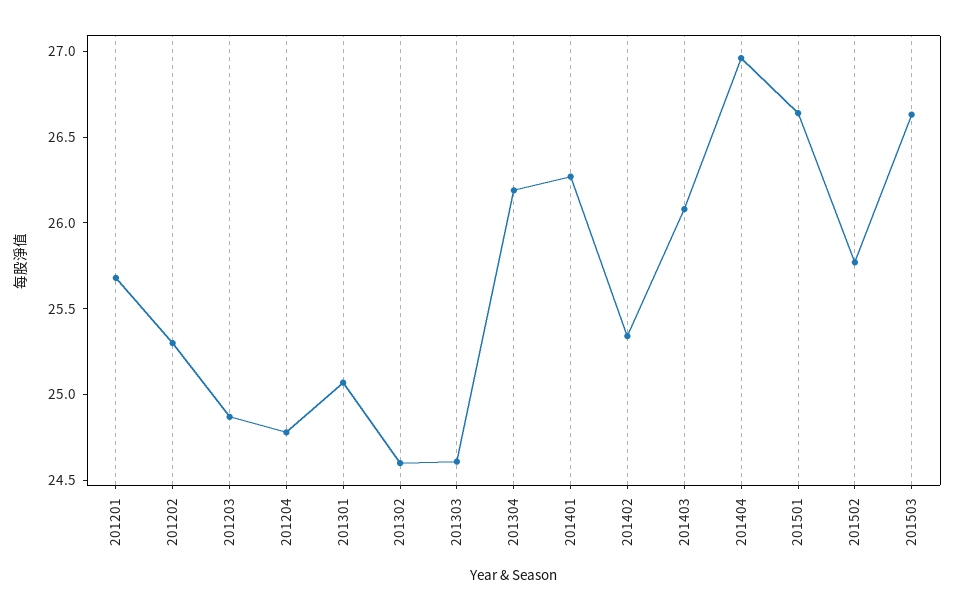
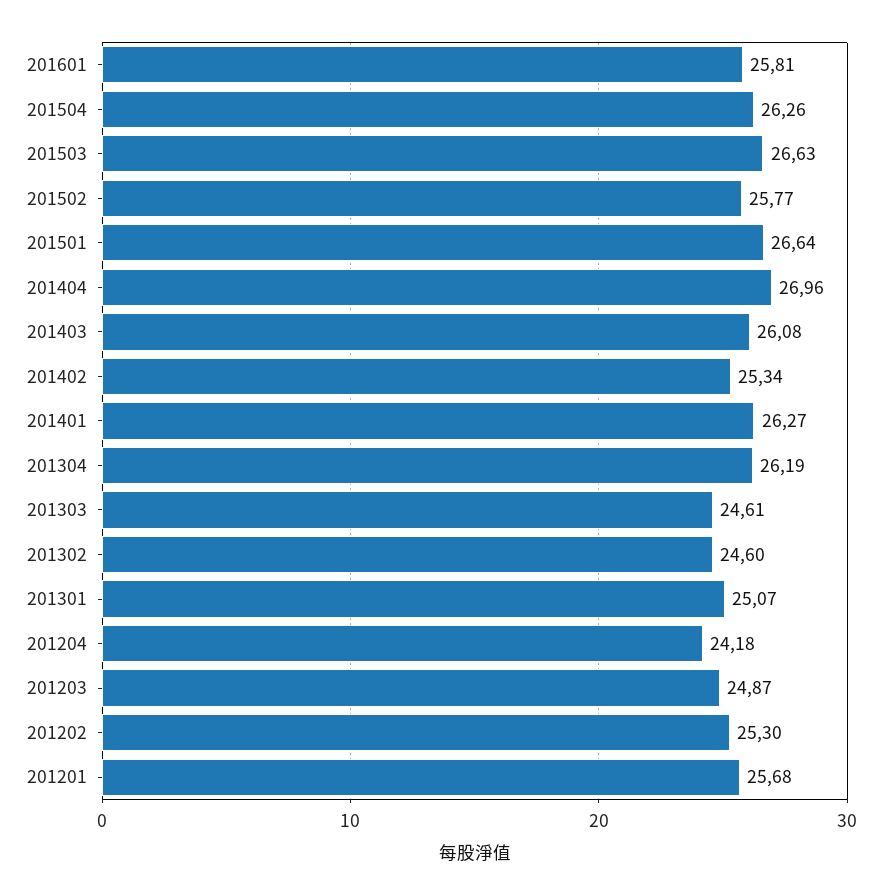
201204: 24.8 -> 24.18
201601: none -> 25.81
201504: none -> 26.26

